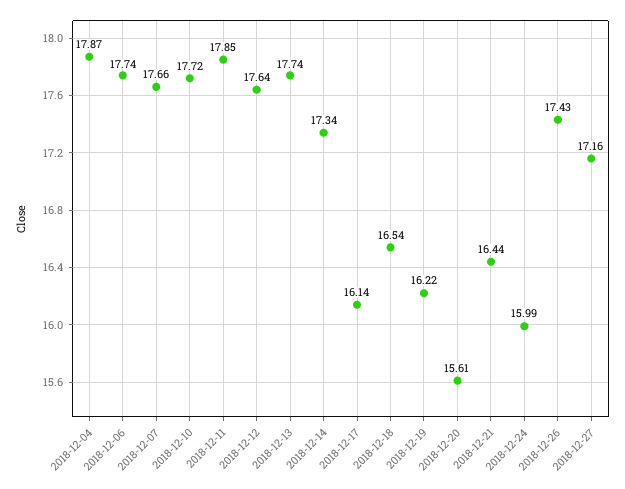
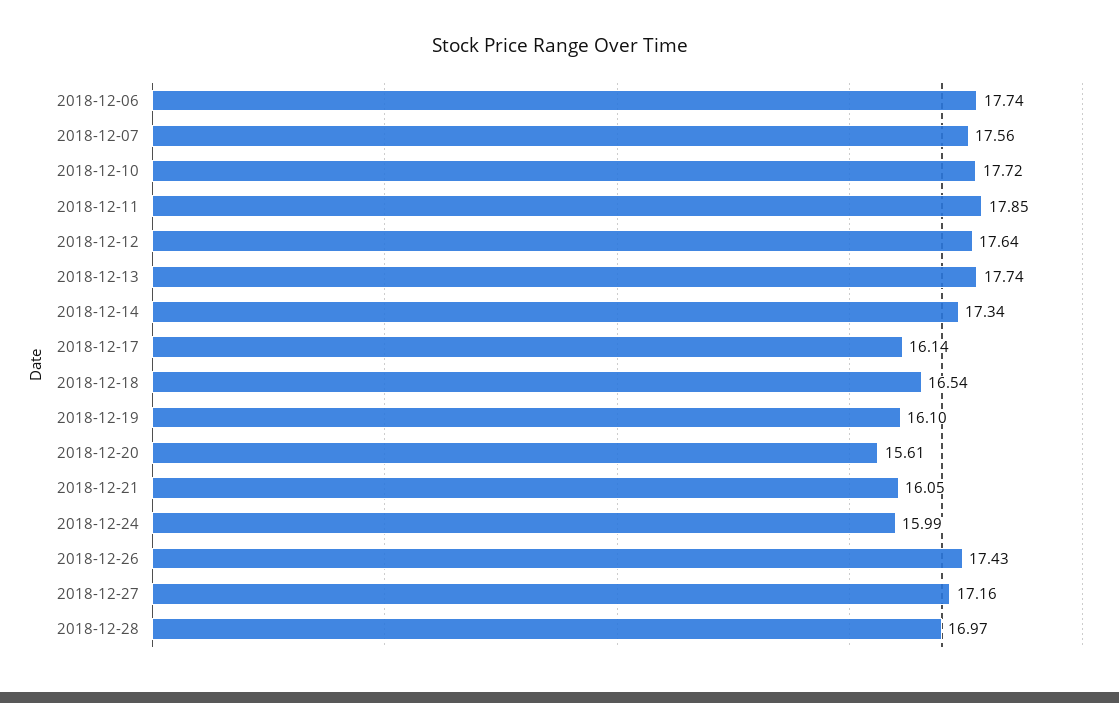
2018-12-04: 17.87 -> none
2018-12-07: 17.66 -> 17.56
2018-12-19: 16.22 -> 16.1
2018-12-21: 16.44 -> 16.05
2018-12-28: none -> 16.97

